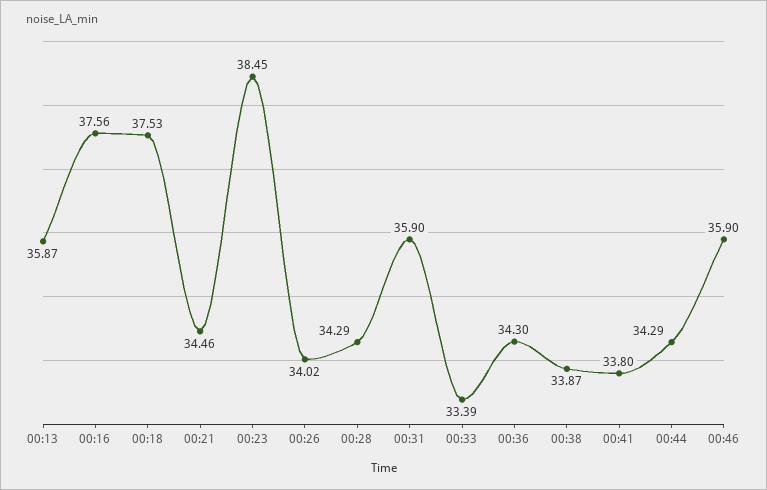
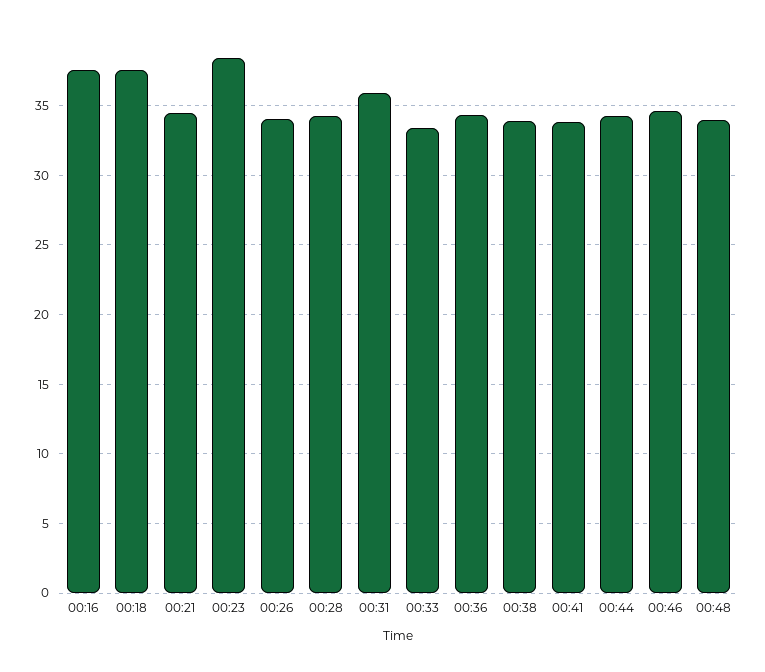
00:13: 35.87 -> none
00:46: 35.9 -> 34.5
00:48: none -> 34

